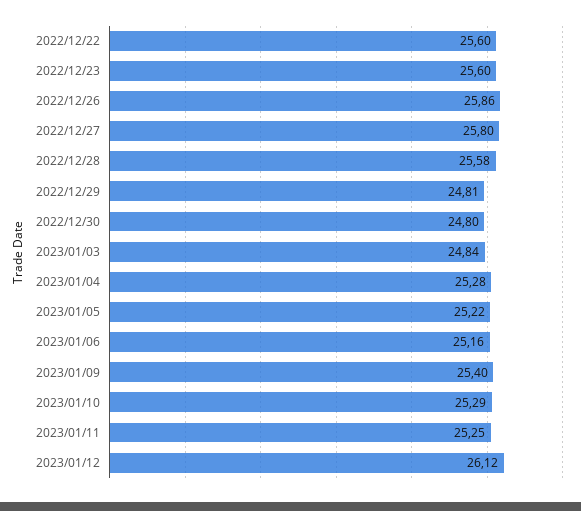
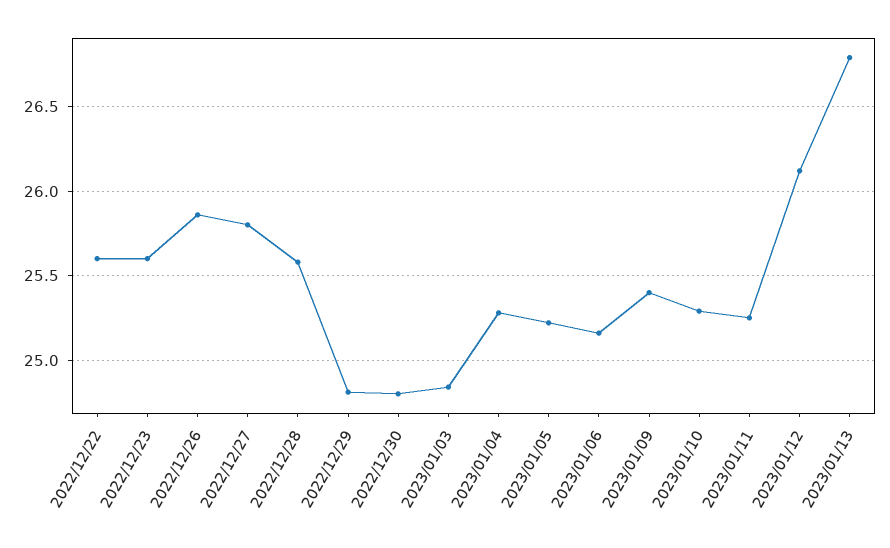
2023/01/13: none -> 26.8

